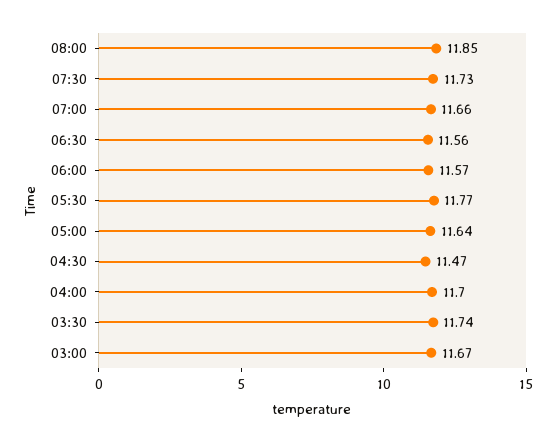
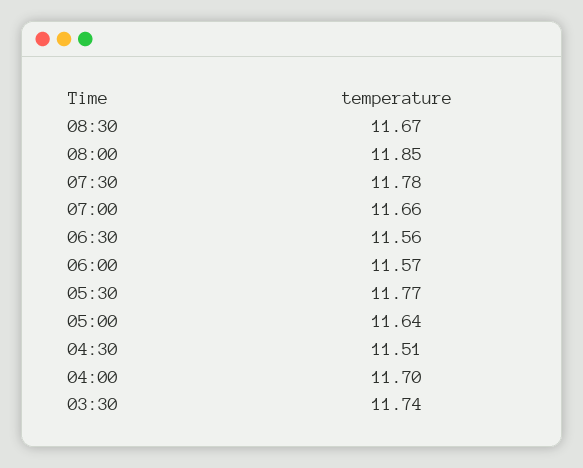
07:30: 11.73 -> 11.78
04:30: 11.47 -> 11.51
03:00: 11.67 -> none
08:30: none -> 11.67

